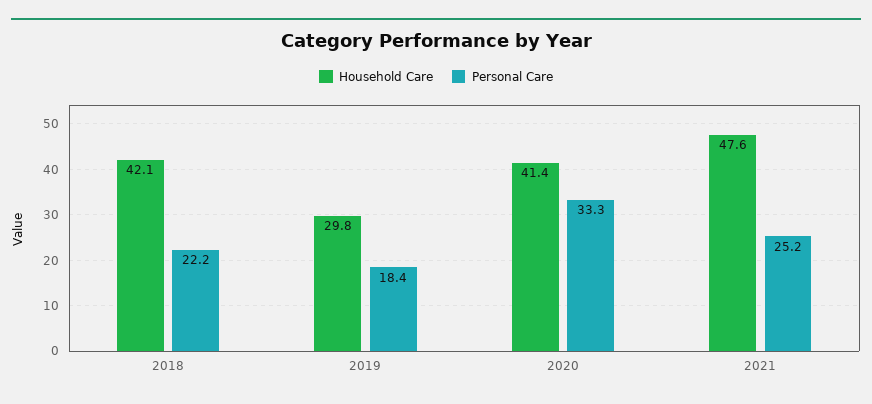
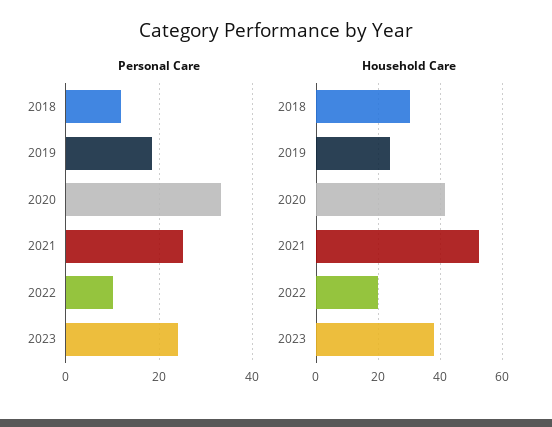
Household Care, 2018: 42.1 -> 30
Personal Care, 2018: 22.2 -> 12
Household Care, 2019: 29.8 -> 24
Household Care, 2021: 47.6 -> 52
Personal Care, 2022: none -> 10
Personal Care, 2023: none -> 24
Household Care, 2022: none -> 20
Household Care, 2023: none -> 38

